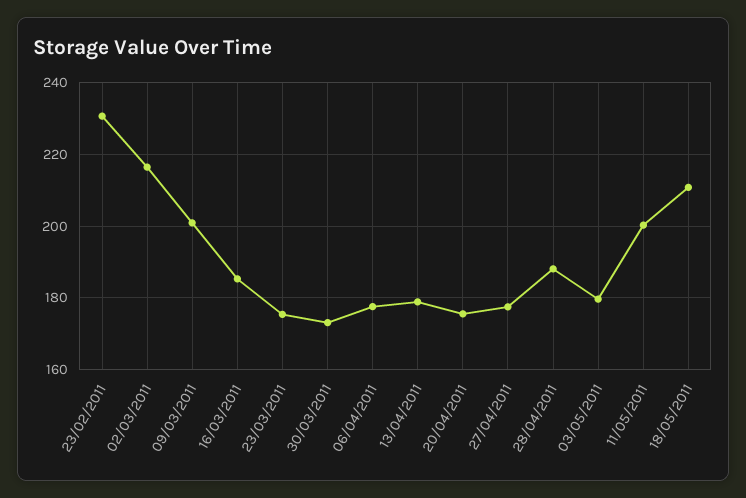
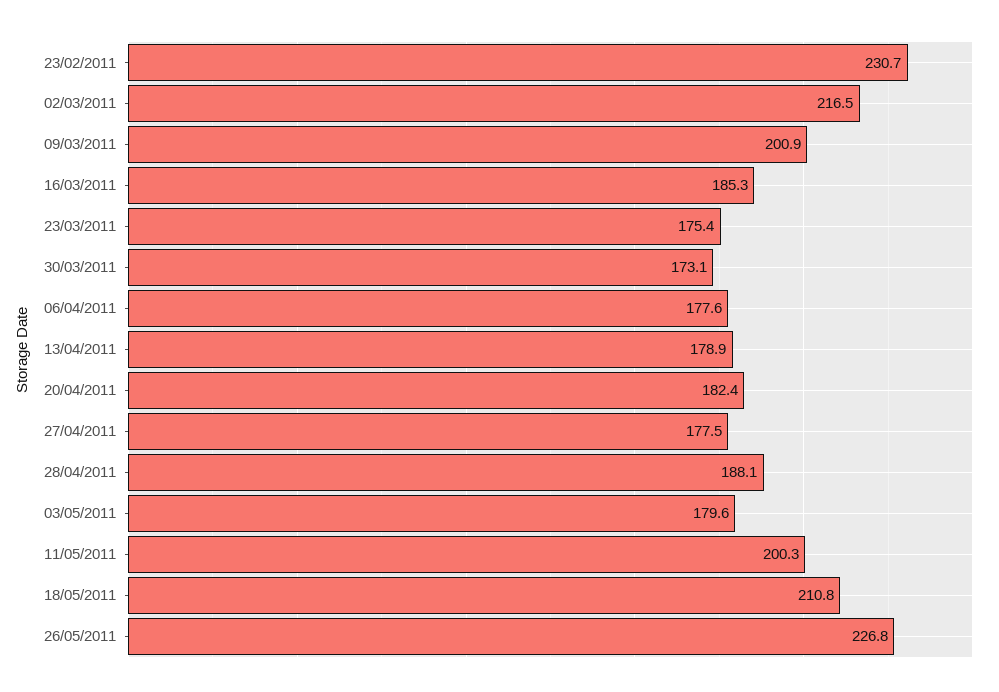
20/04/2011: 176 -> 182.4
26/05/2011: none -> 226.8

